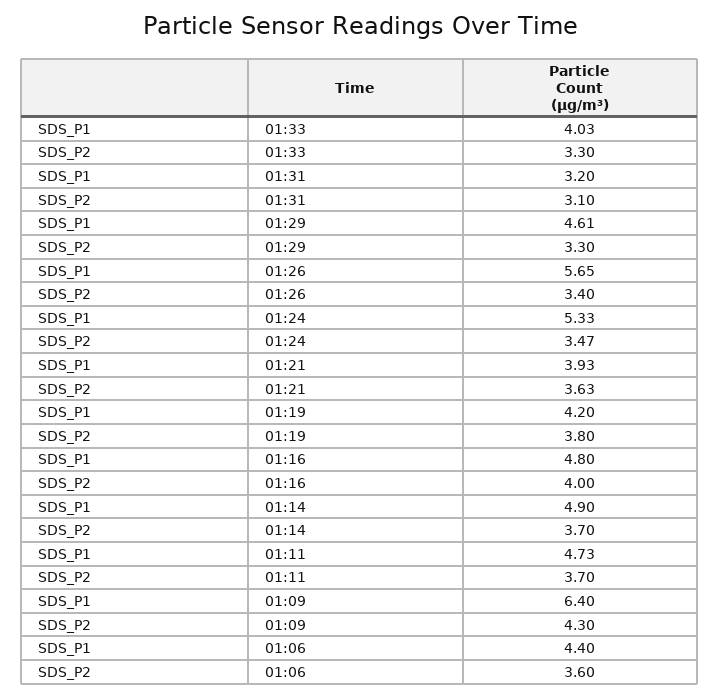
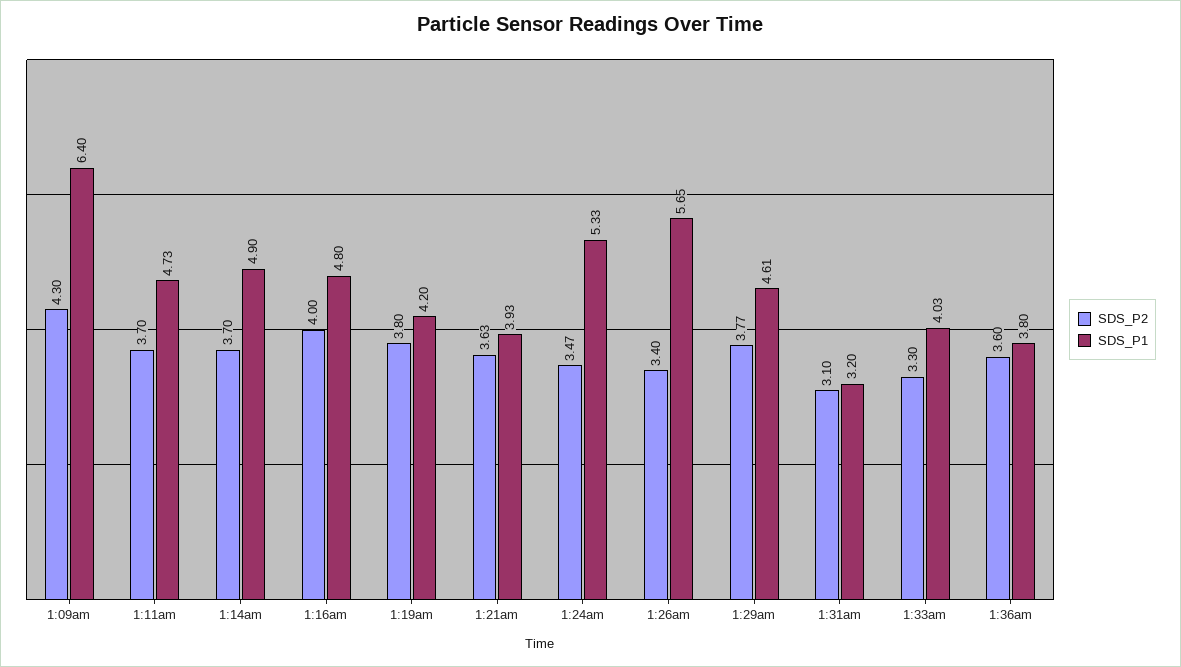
SDS_P2, 01:29: 3.3 -> 3.77
SDS_P1, 01:06: 4.4 -> none
SDS_P2, 01:06: 3.6 -> none
SDS_P2, 1:36am: none -> 3.6
SDS_P1, 1:36am: none -> 3.8

